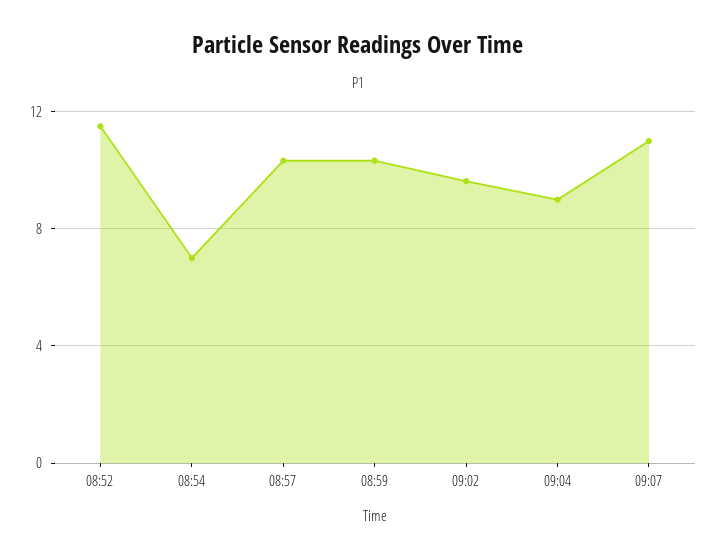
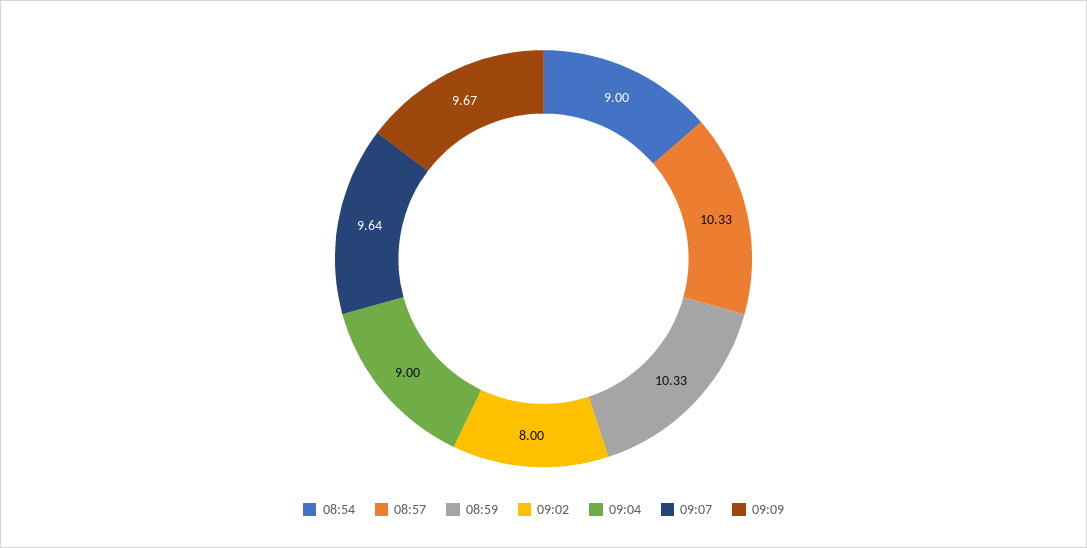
08:52: 11.5 -> none
08:54: 7 -> 9
09:02: 9.5 -> 8
09:07: 11 -> 9.64
09:09: none -> 9.67

